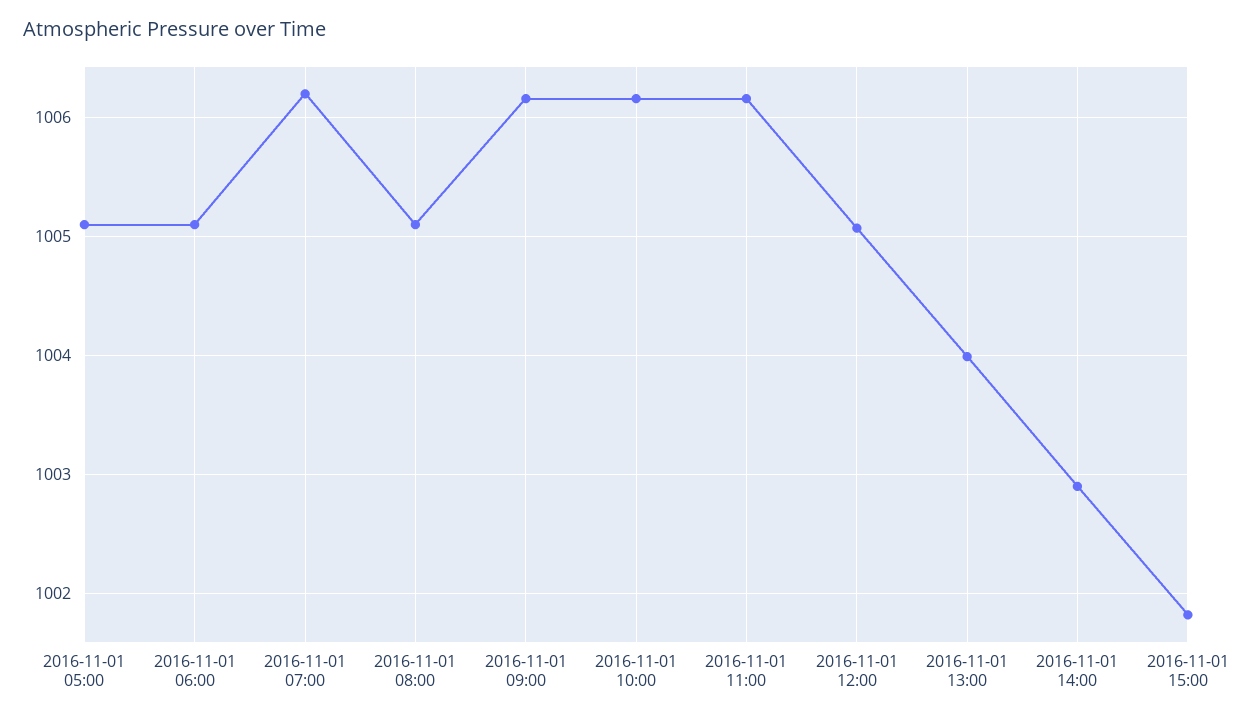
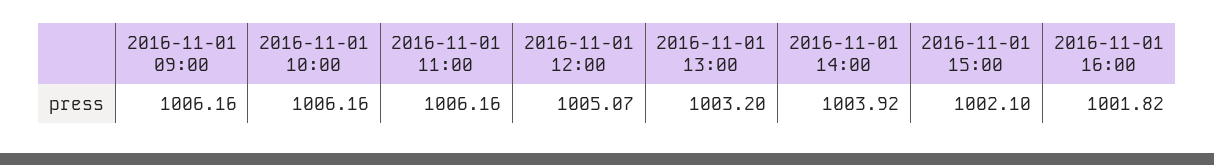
2016-11-01 05:00: 1005.1 -> none
2016-11-01 06:00: 1005.1 -> none
2016-11-01 07:00: 1006.2 -> none
2016-11-01 08:00: 1005.1 -> none
2016-11-01 13:00: 1004 -> 1003.2
2016-11-01 14:00: 1002.9 -> 1003.92
2016-11-01 15:00: 1001.8 -> 1002.1
2016-11-01 16:00: none -> 1001.82

